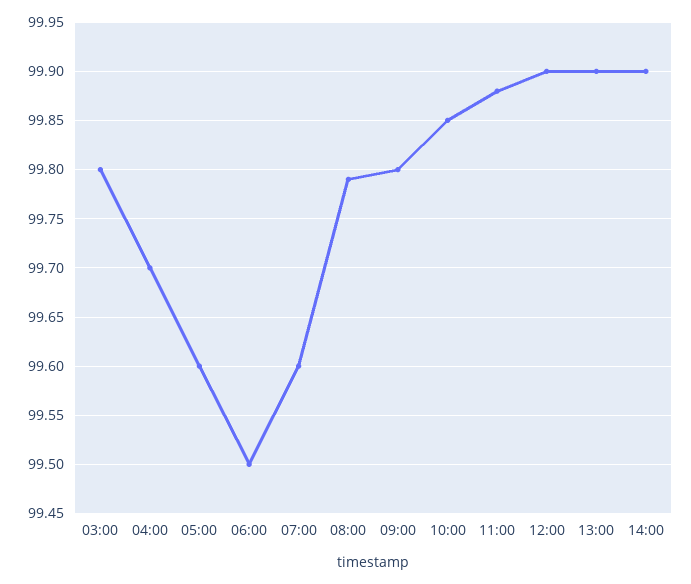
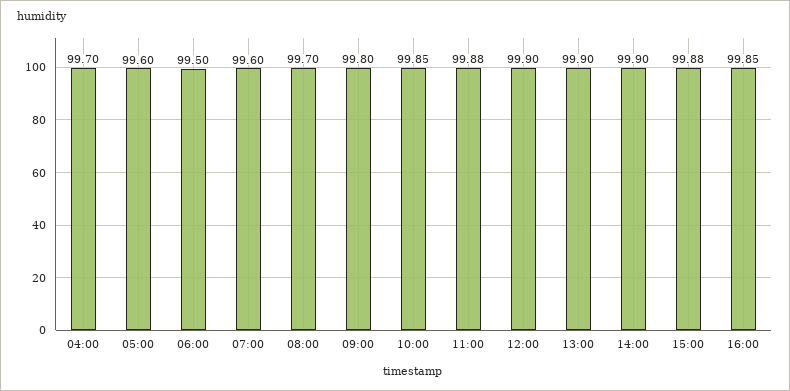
03:00: 99.8 -> none
08:00: 99.79 -> 99.7
15:00: none -> 99.88
16:00: none -> 99.85

